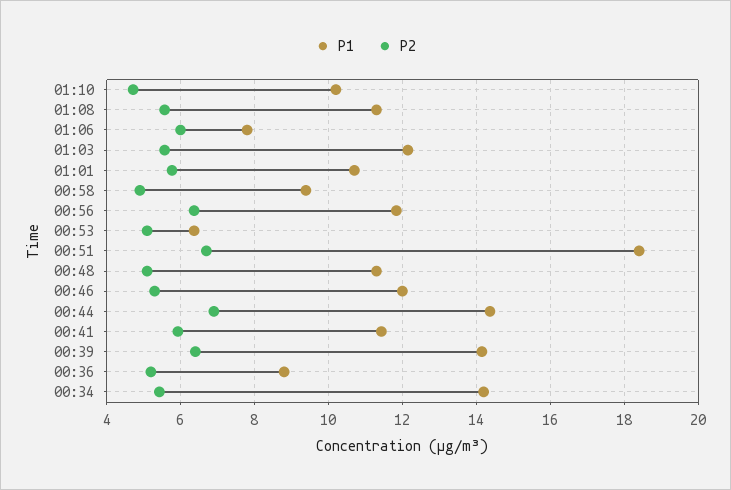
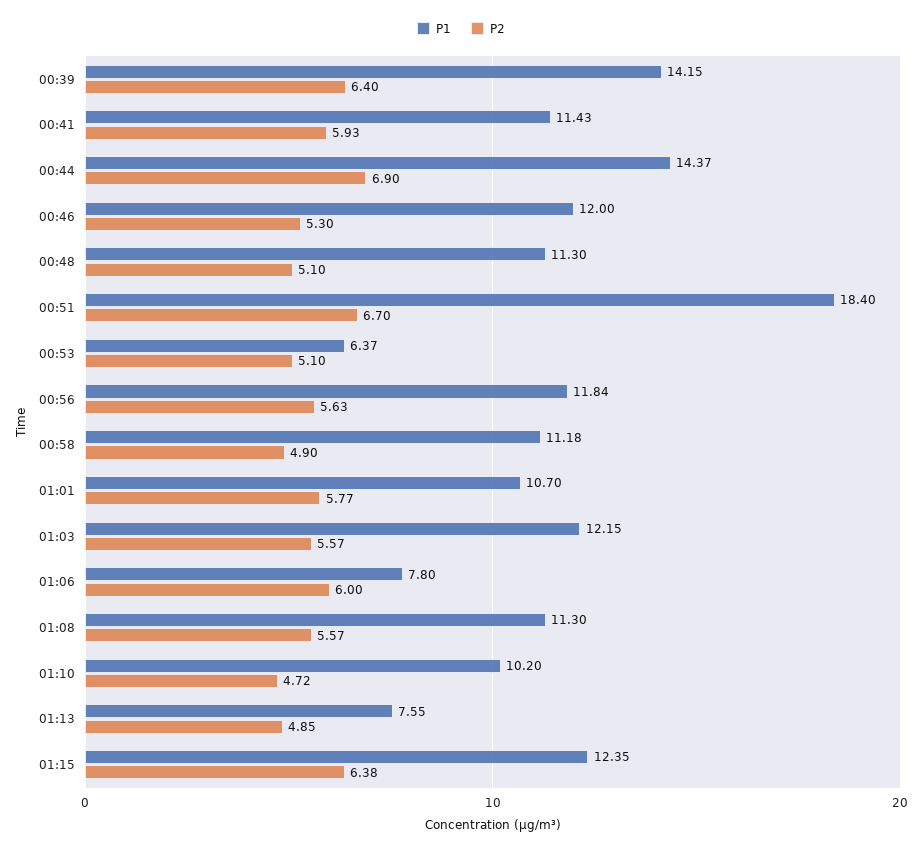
P1, 00:58: 9.4 -> 11.18
P2, 00:56: 6.4 -> 5.63
P1, 00:36: 8.8 -> none
P2, 00:36: 5.2 -> none
P1, 00:34: 14.2 -> none
P2, 00:34: 5.4 -> none
P1, 01:13: none -> 7.55
P2, 01:13: none -> 4.85
P1, 01:15: none -> 12.35
P2, 01:15: none -> 6.38

